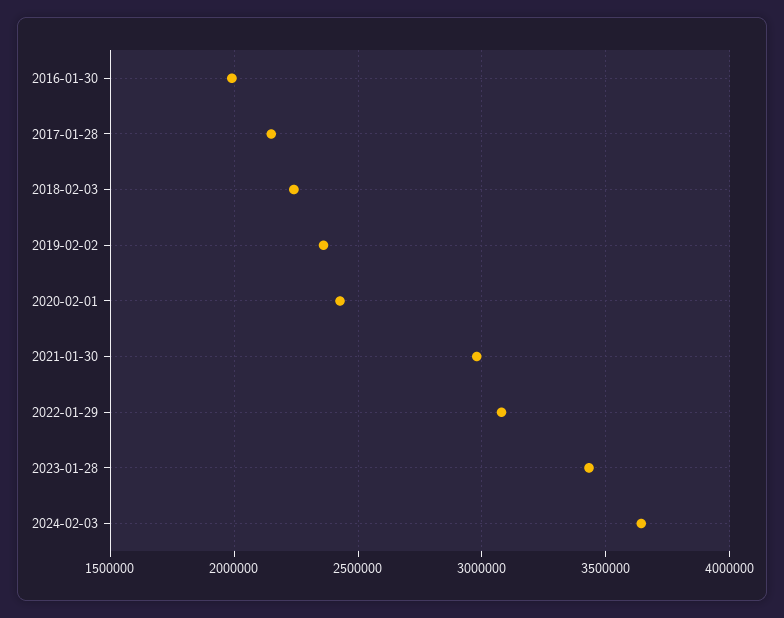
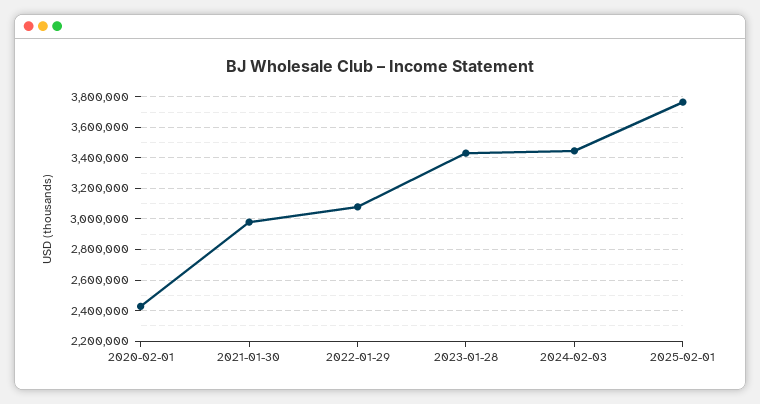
2016-01-30: 2000000 -> none
2017-01-28: 2150000 -> none
2018-02-03: 2250000 -> none
2019-02-02: 2350000 -> none
2024-02-03: 3650000 -> 3450000
2025-02-01: none -> 3750000

